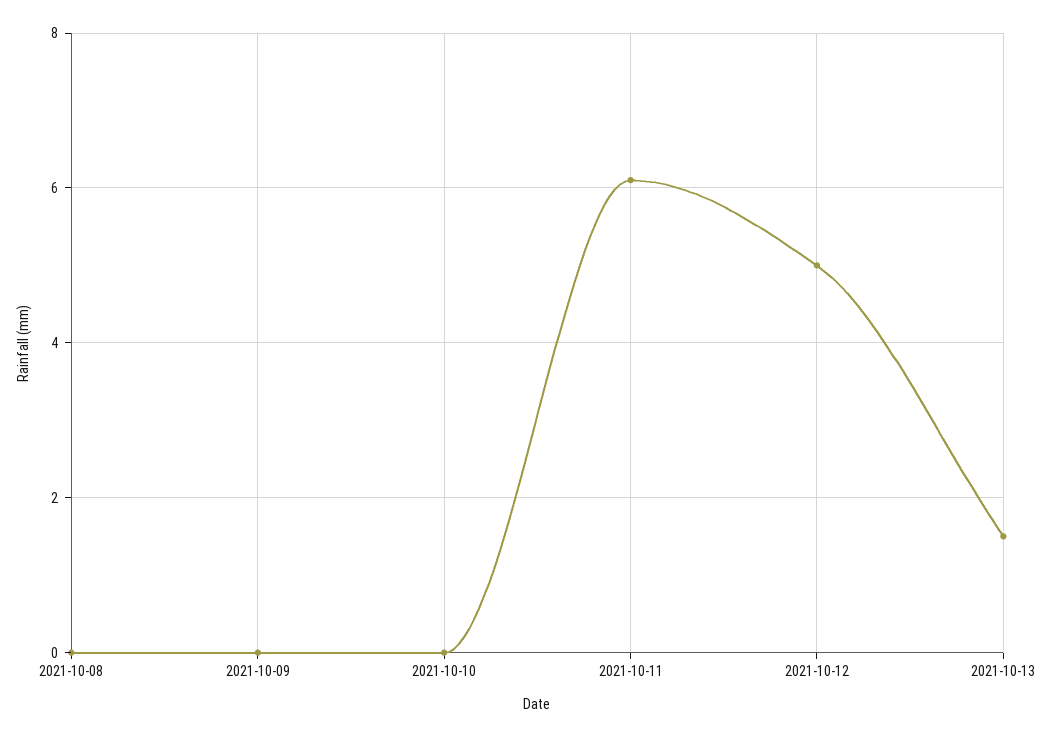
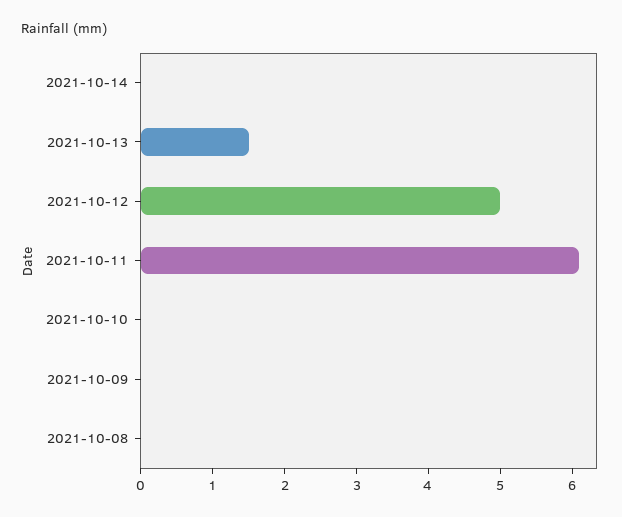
2021-10-14: none -> 0

